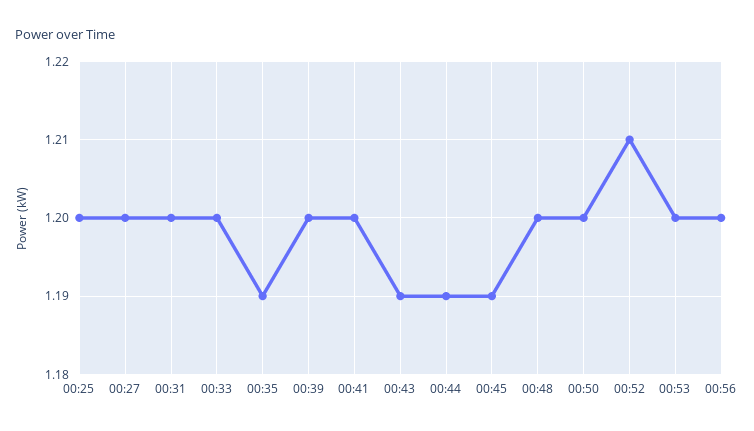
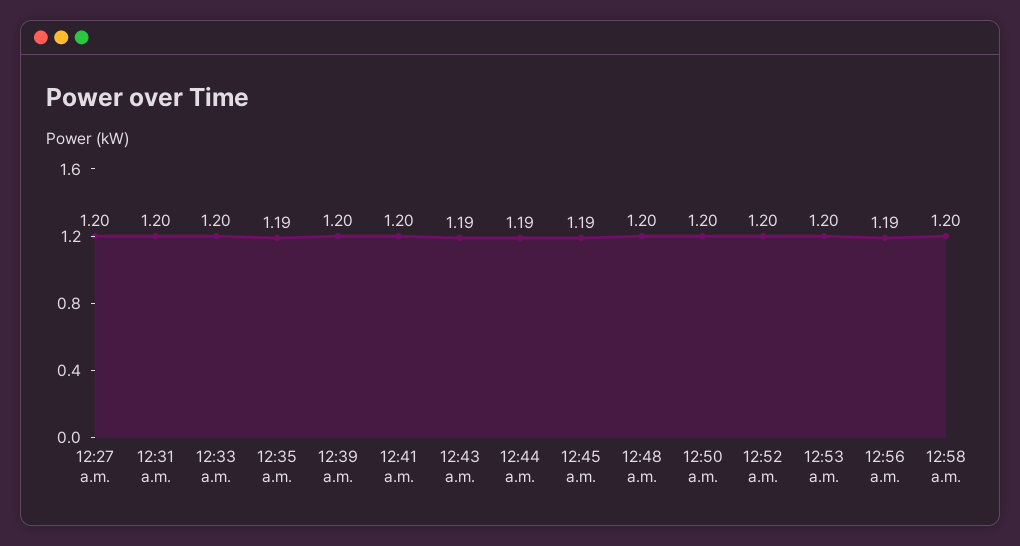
00:25: 1.2 -> none
00:52: 1.21 -> 1.2
00:56: 1.2 -> 1.19
12:58 a.m.: none -> 1.2

